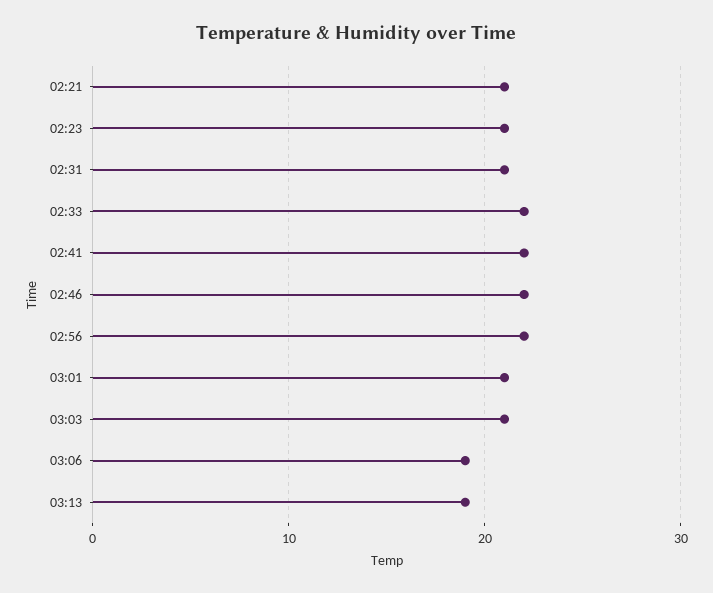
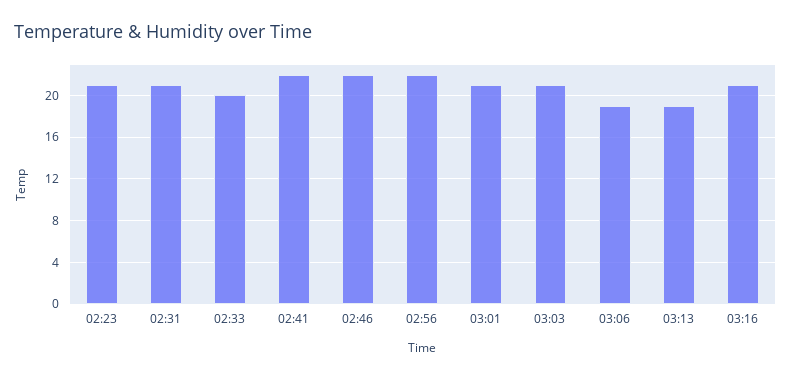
02:21: 21 -> none
02:33: 22 -> 20
03:16: none -> 21

